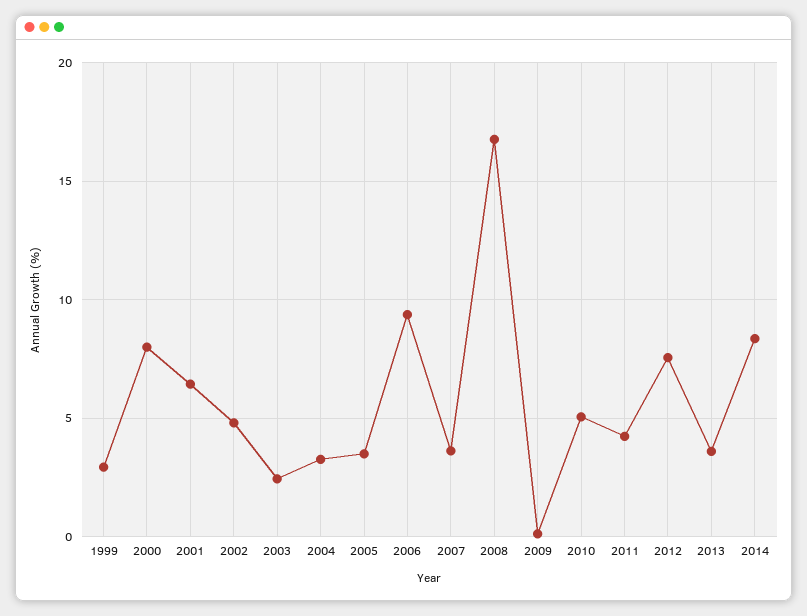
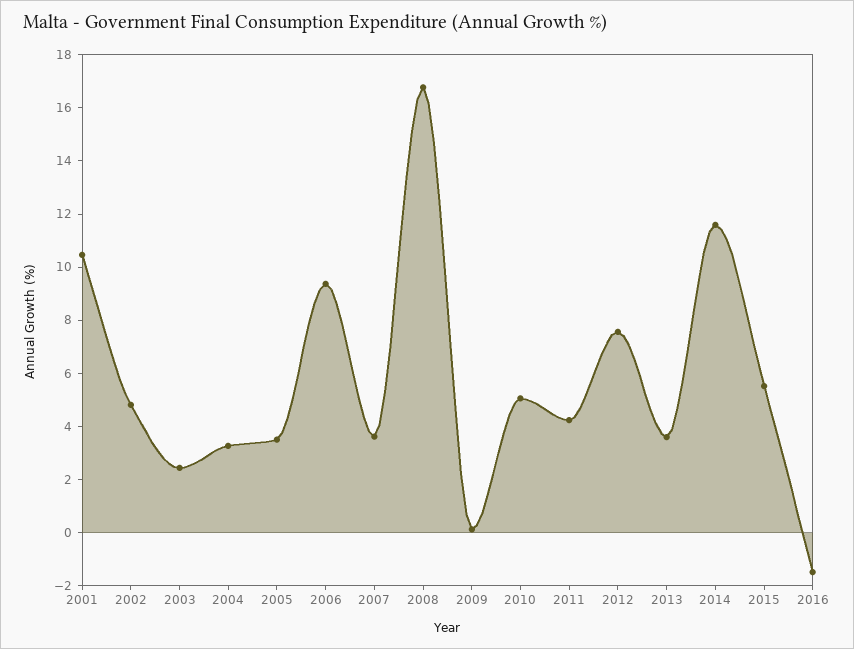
1999: 3 -> none
2000: 8 -> none
2001: 6.5 -> 10.5
2014: 8.5 -> 11.5
2015: none -> 5.5
2016: none -> -1.5

